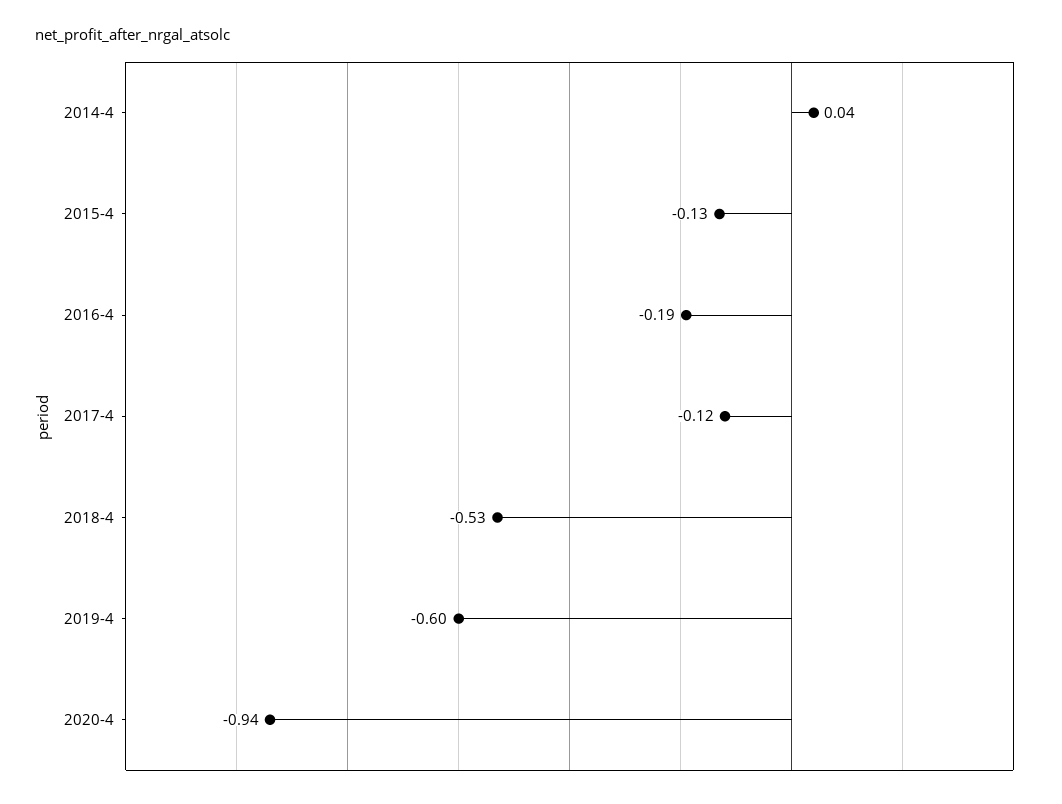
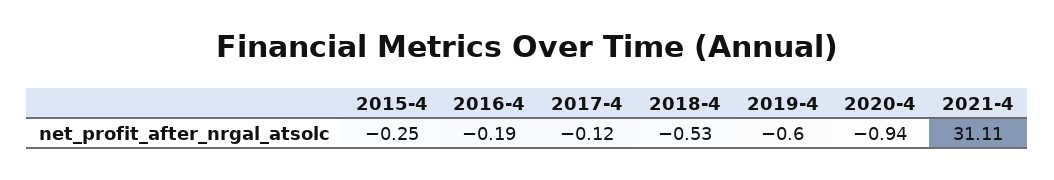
2014-4: 0.04 -> none
2015-4: -0.13 -> -0.25
2021-4: none -> 31.11

